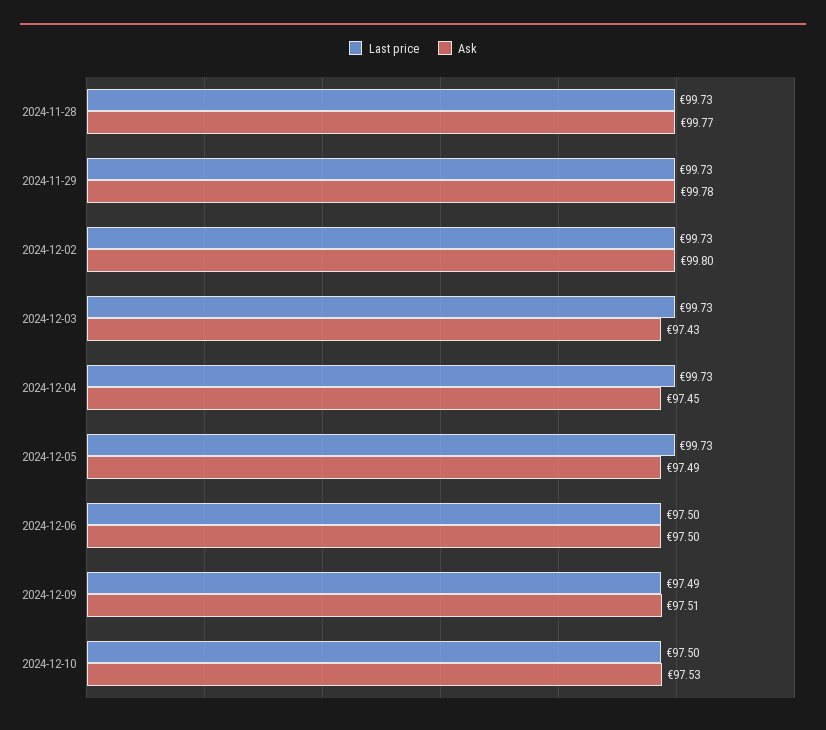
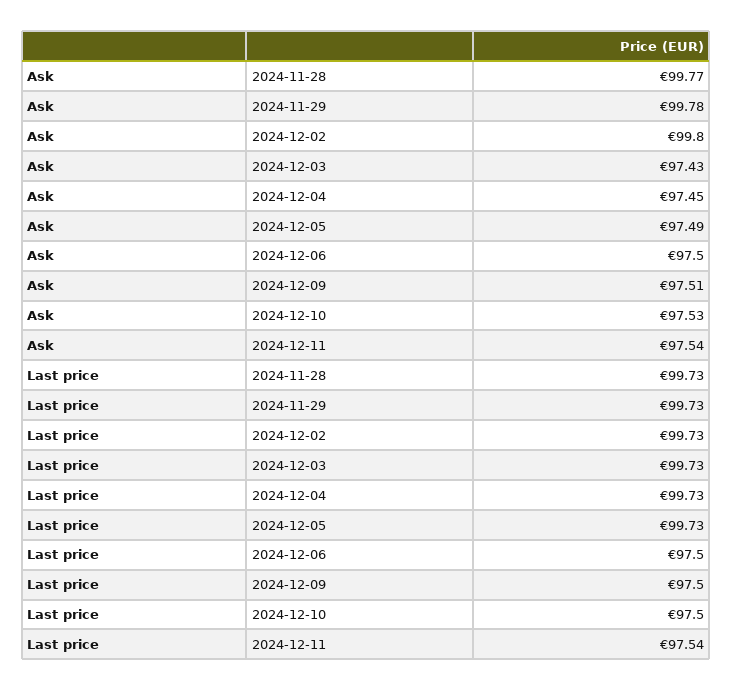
Last price, 2024-12-09: 97.49 -> 97.5
Ask, 2024-12-11: none -> 97.54
Last price, 2024-12-11: none -> 97.54

